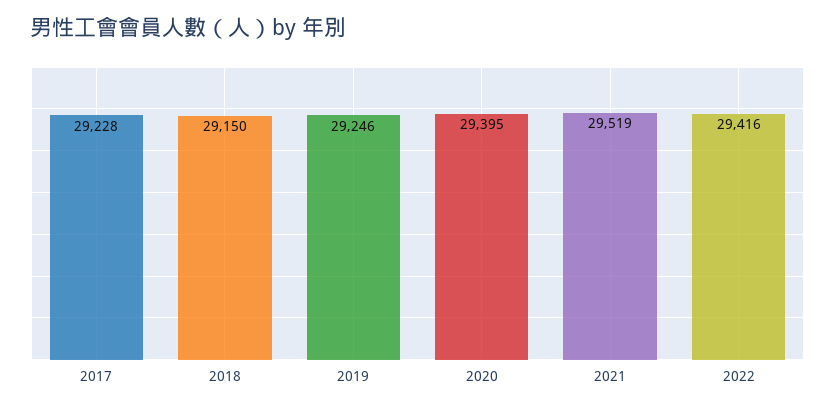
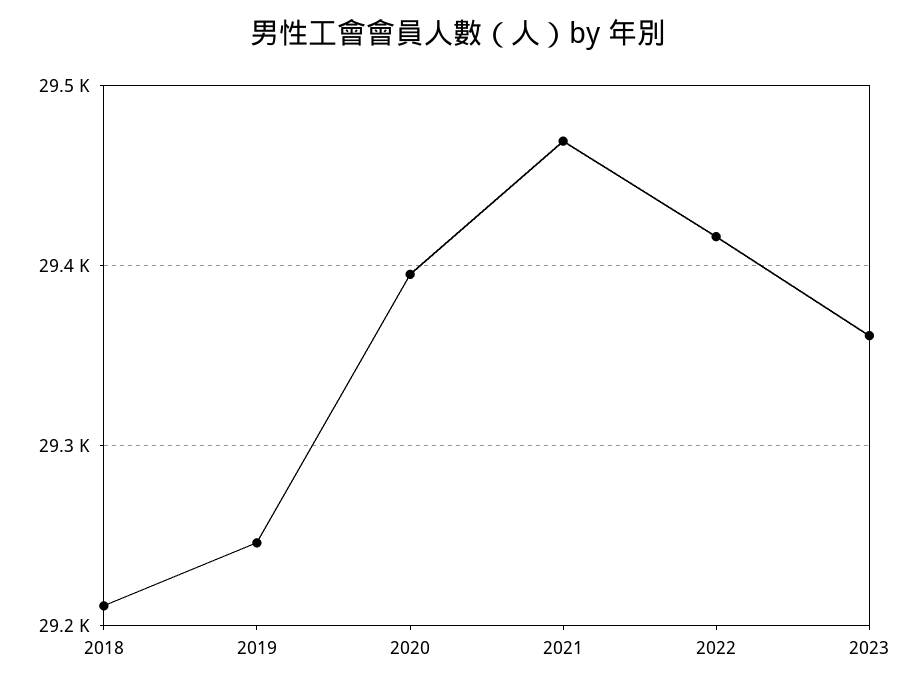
2017: 29228 -> none
2018: 29150 -> 29210
2021: 29519 -> 29470
2023: none -> 29360

